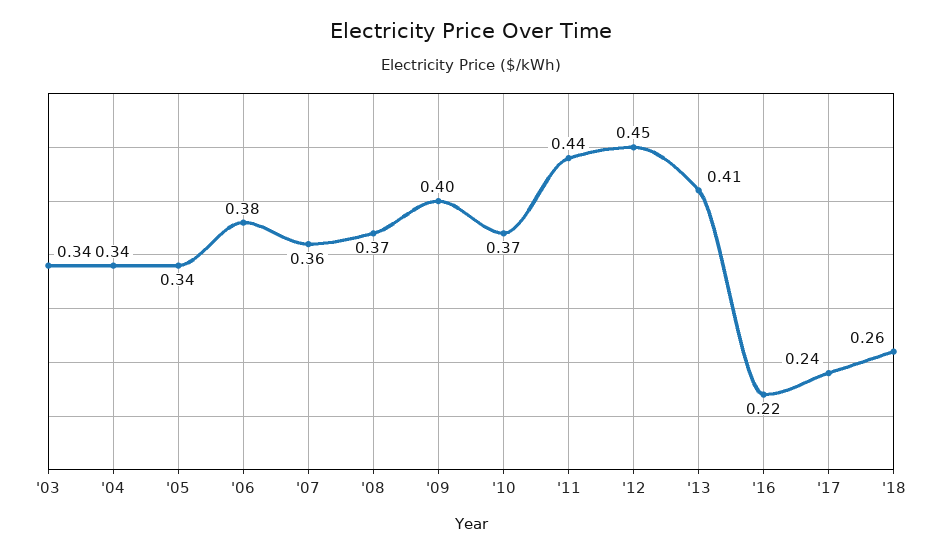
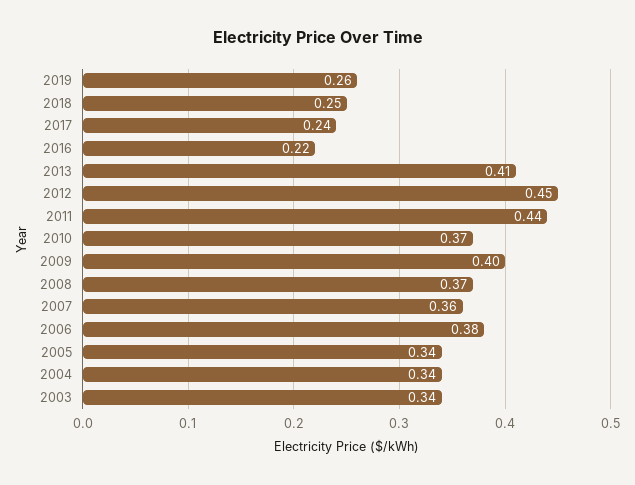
'18: 0.26 -> 0.25
2019: none -> 0.26

